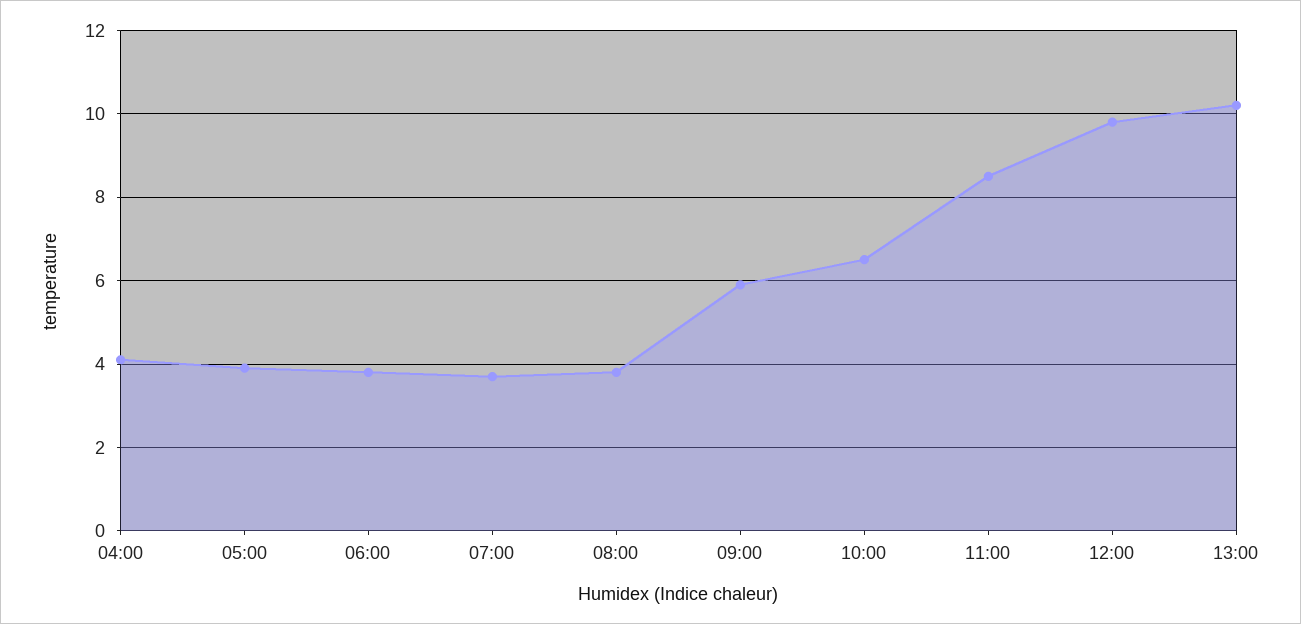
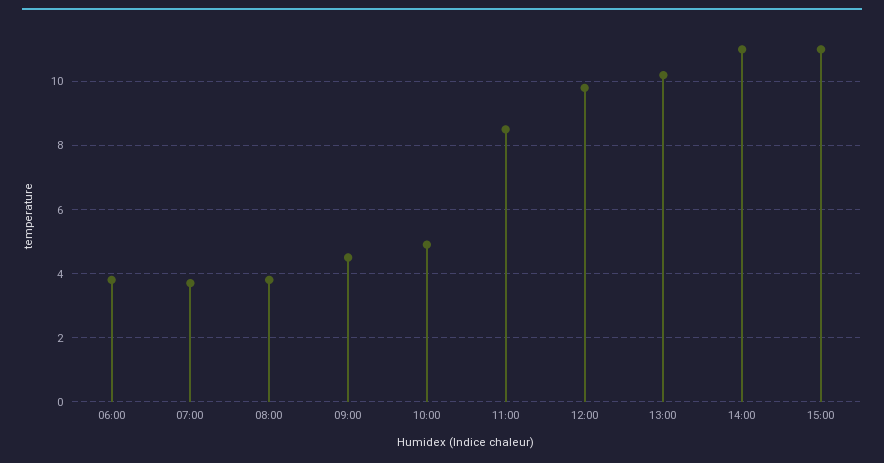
04:00: 4 -> none
05:00: 4 -> none
09:00: 6 -> 4.5
10:00: 6.5 -> 5
14:00: none -> 11
15:00: none -> 11

